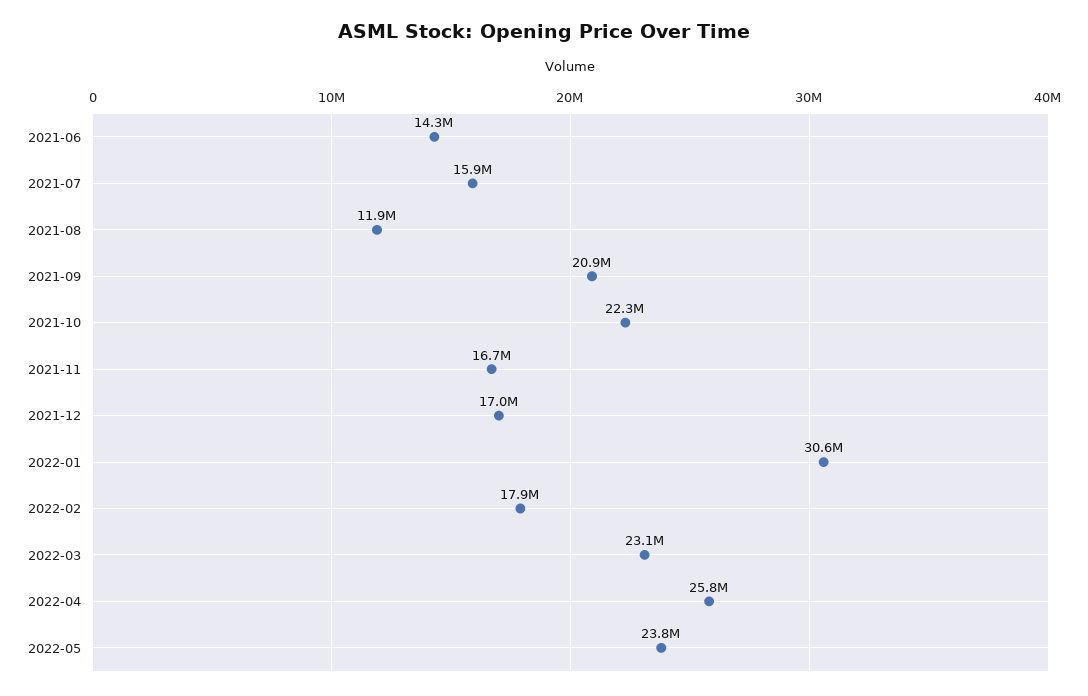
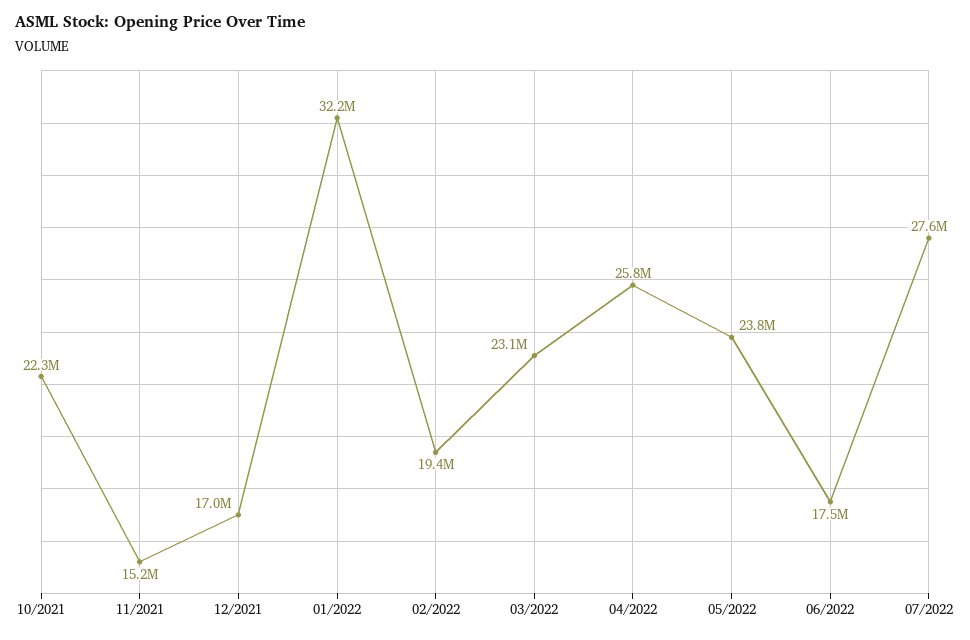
2021-06: 14300000 -> none
2021-07: 15900000 -> none
2021-08: 11900000 -> none
2021-09: 20900000 -> none
2021-11: 16700000 -> 15200000
2022-01: 30600000 -> 32200000
2022-02: 17900000 -> 19400000
06/2022: none -> 17500000
07/2022: none -> 27600000

